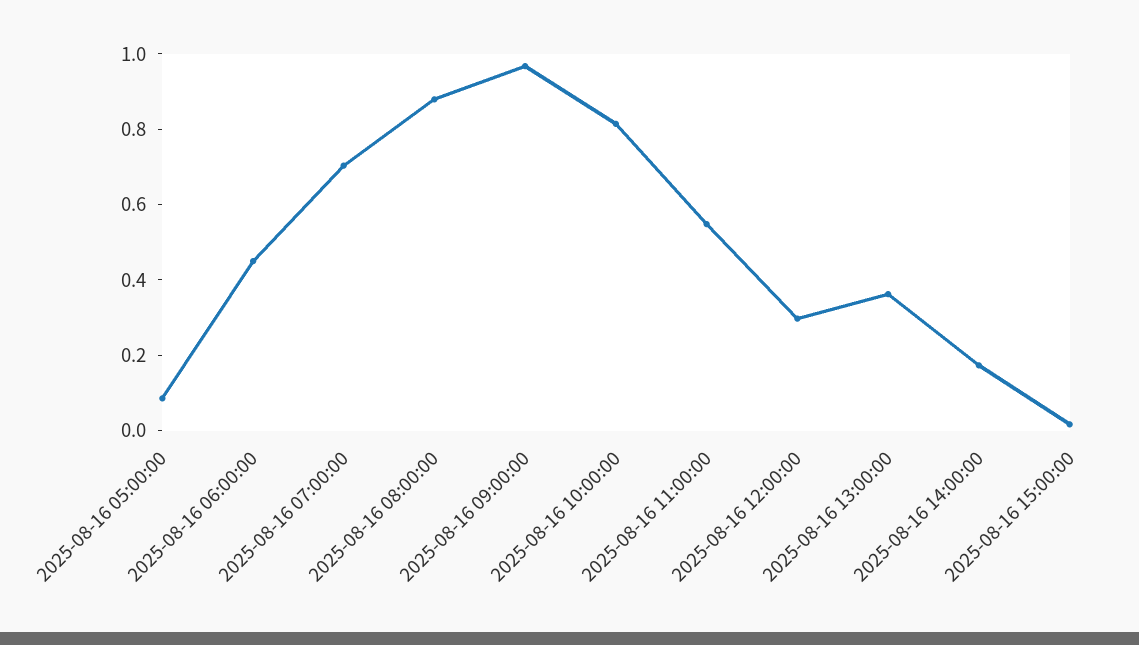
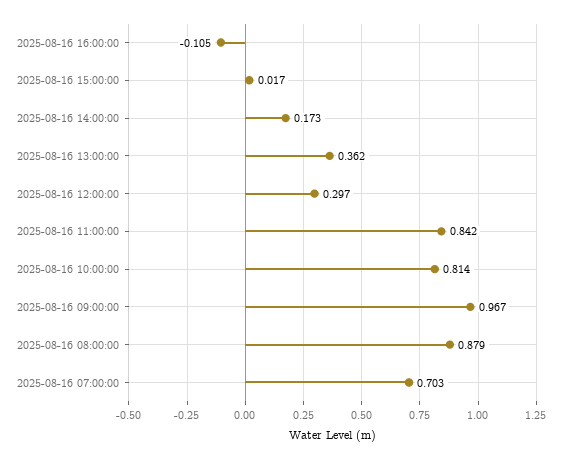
2025-08-16 05:00:00: 0.1 -> none
2025-08-16 06:00:00: 0.45 -> none
2025-08-16 11:00:00: 0.55 -> 0.842
2025-08-16 16:00:00: none -> -0.105

